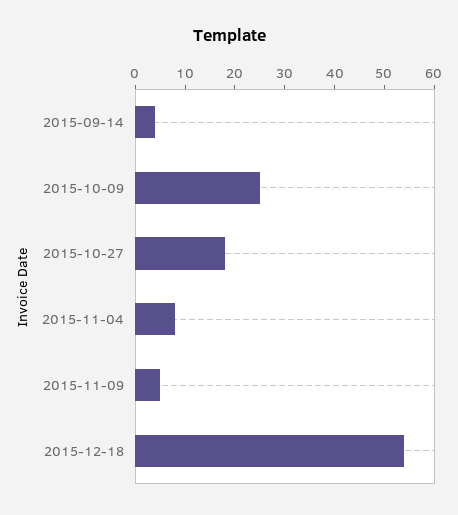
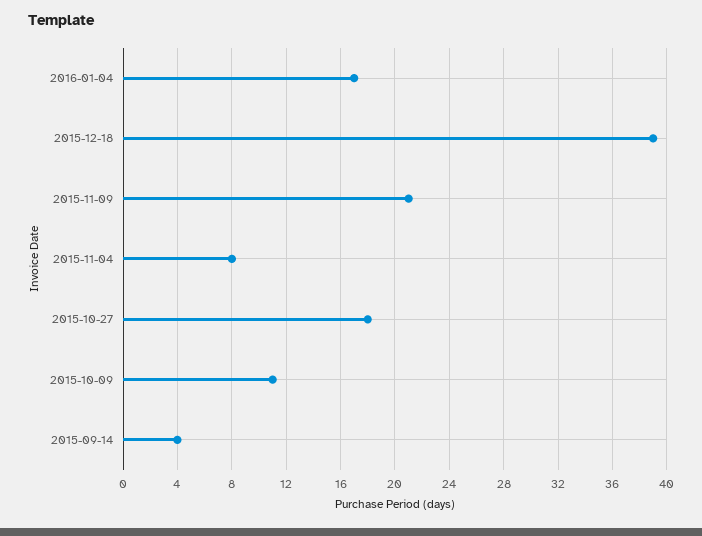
2015-10-09: 25 -> 11
2015-11-09: 5 -> 21
2015-12-18: 55 -> 39
2016-01-04: none -> 17

